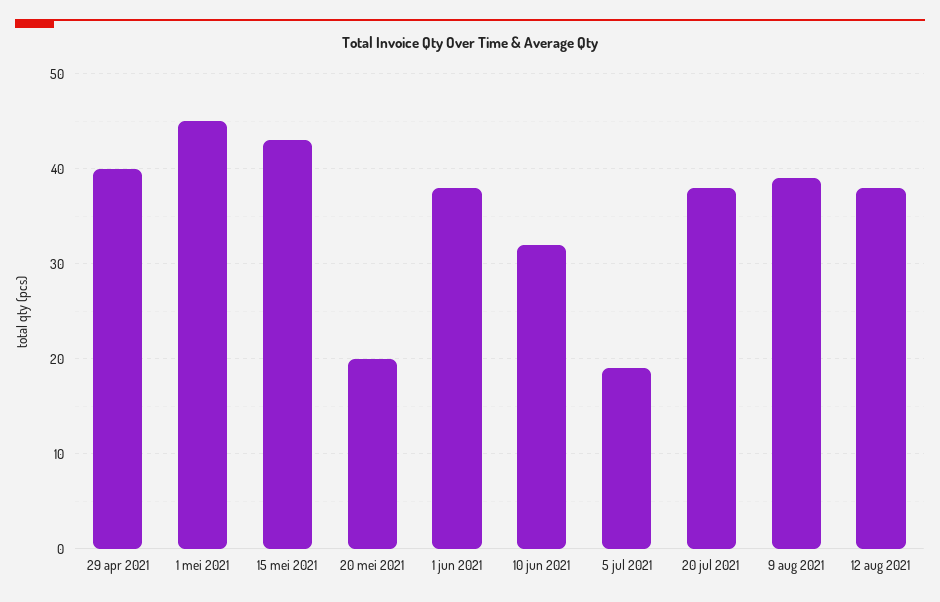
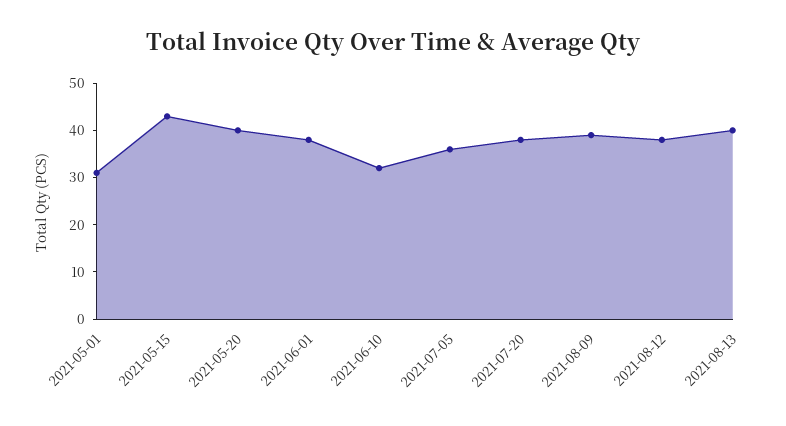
29 apr 2021: 40 -> none
1 mei 2021: 45 -> 30
20 mei 2021: 20 -> 40
5 jul 2021: 19 -> 35
2021-08-13: none -> 40

